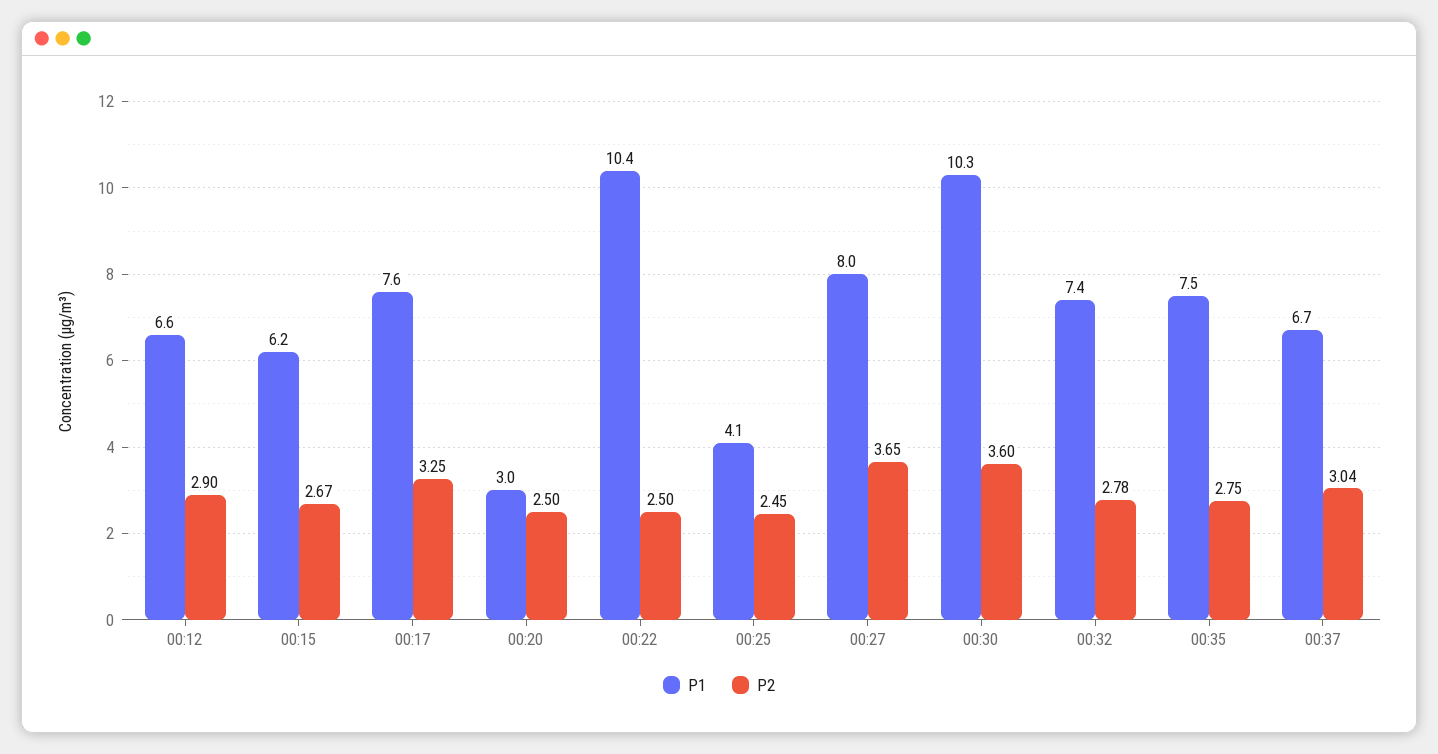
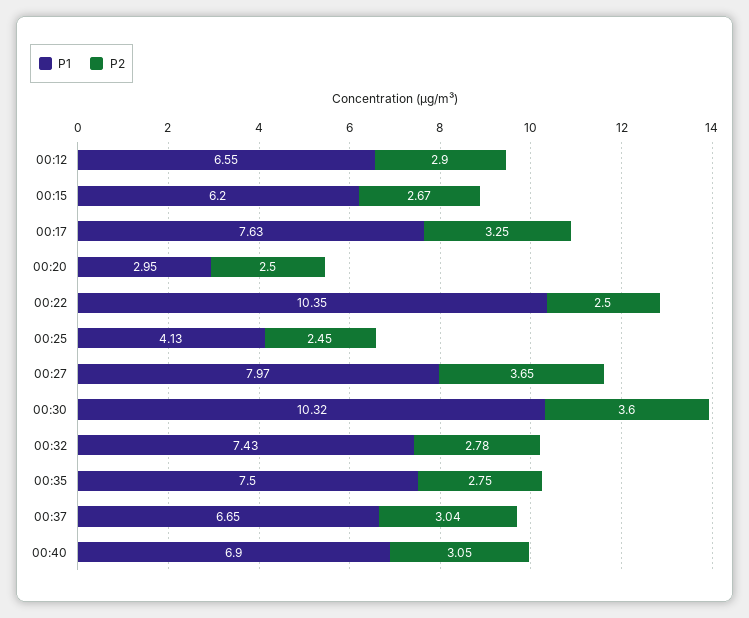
P1, 00:40: none -> 6.9
P2, 00:40: none -> 3.05

